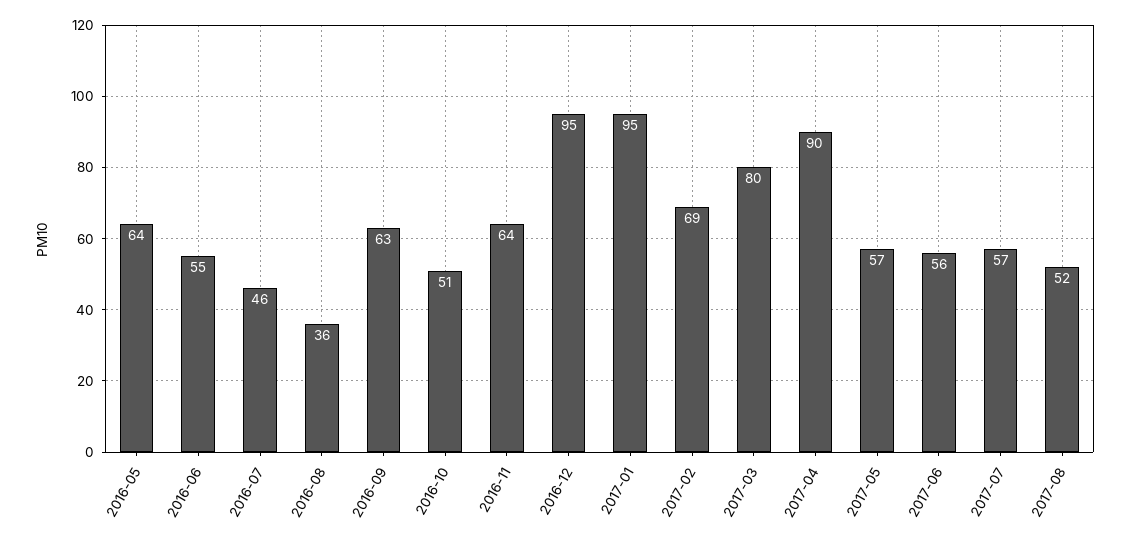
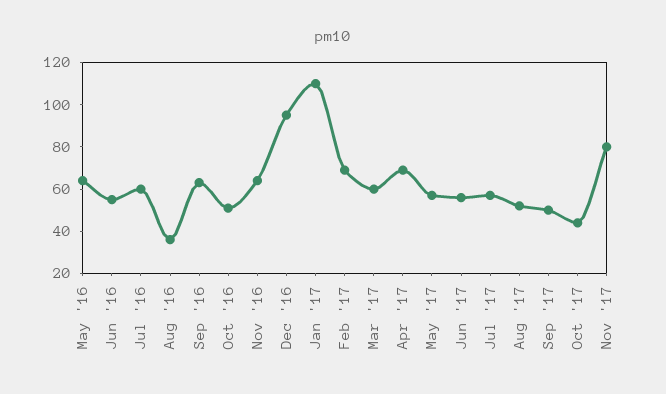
2016-07: 46 -> 60
2017-01: 95 -> 110
2017-03: 80 -> 60
2017-04: 90 -> 70
Sep '17: none -> 50
Oct '17: none -> 45
Nov '17: none -> 80

